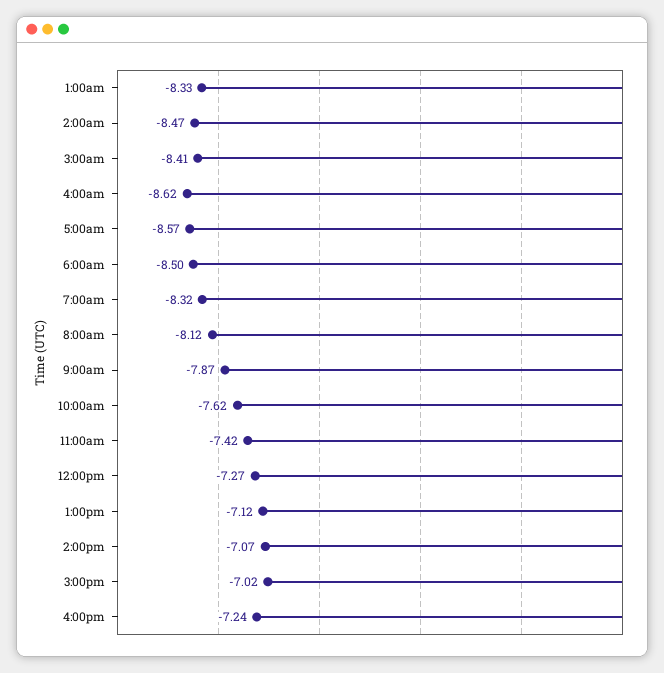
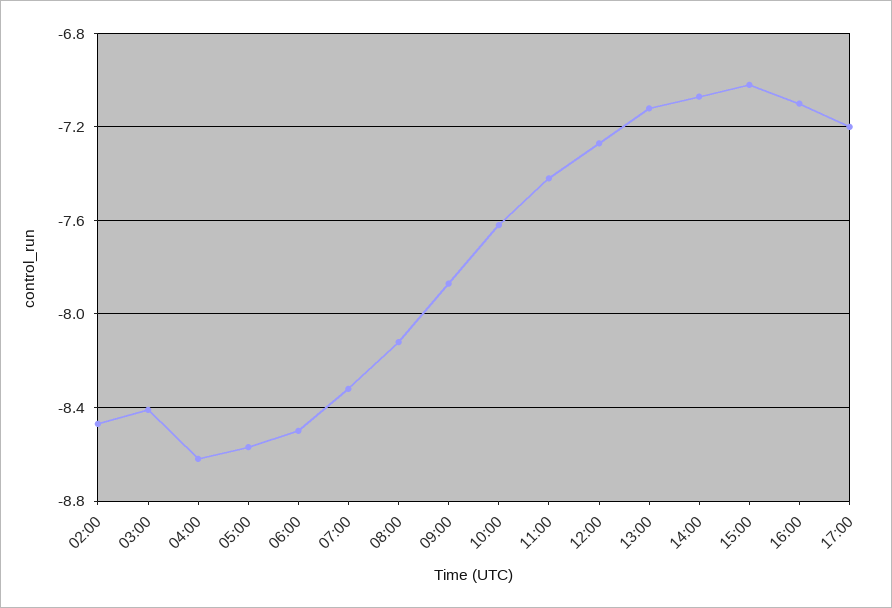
1:00am: -8.33 -> none
4:00pm: -7.24 -> -7.1
17:00: none -> -7.2

